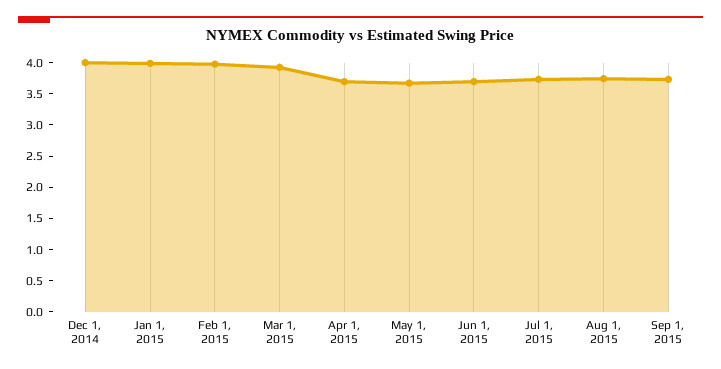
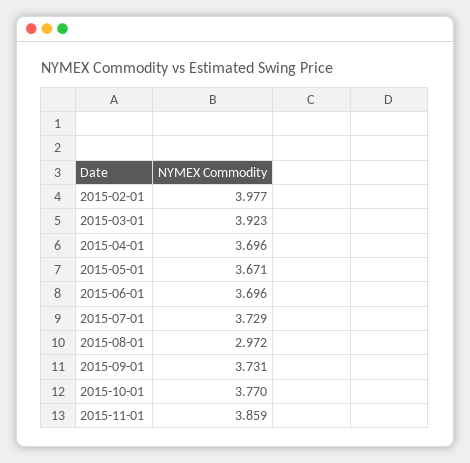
Dec 1, 2014: 4 -> none
Jan 1, 2015: 4 -> none
Aug 1, 2015: 3.75 -> 2.972
2015-10-01: none -> 3.77
2015-11-01: none -> 3.859

